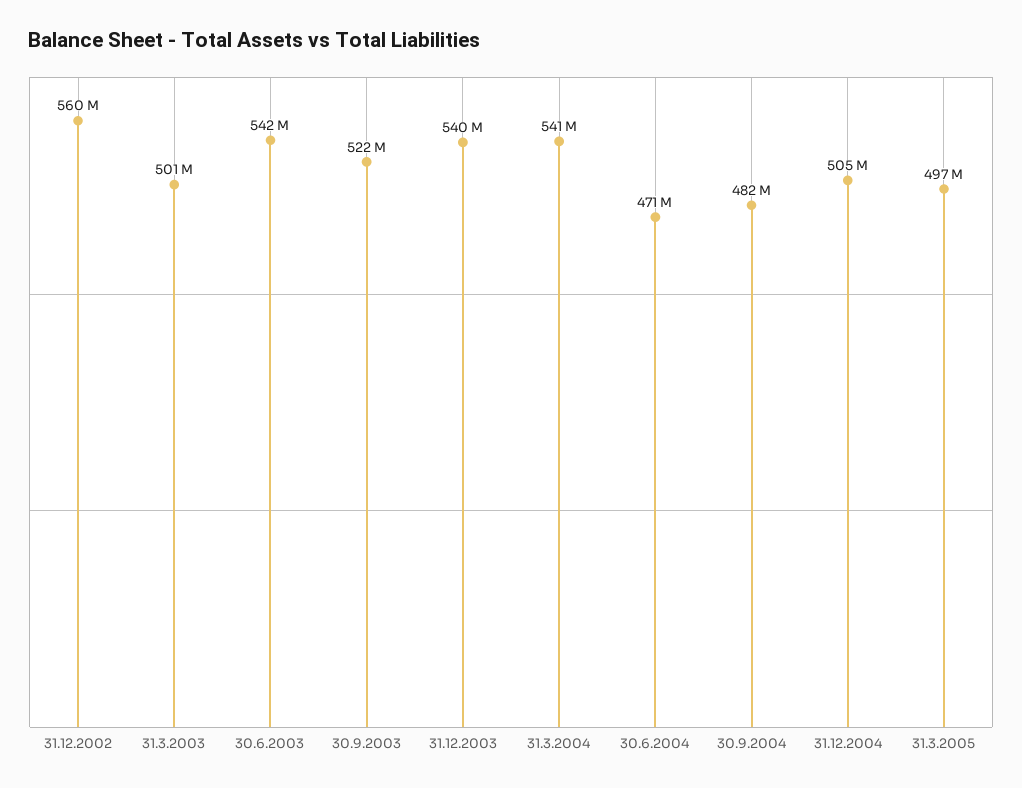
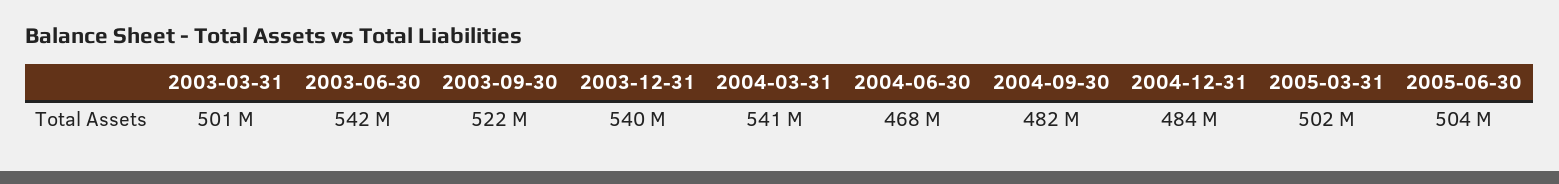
31.12.2002: 560000000 -> none
30.6.2004: 471000000 -> 468000000
31.12.2004: 505000000 -> 484000000
31.3.2005: 497000000 -> 502000000
2005-06-30: none -> 504000000

